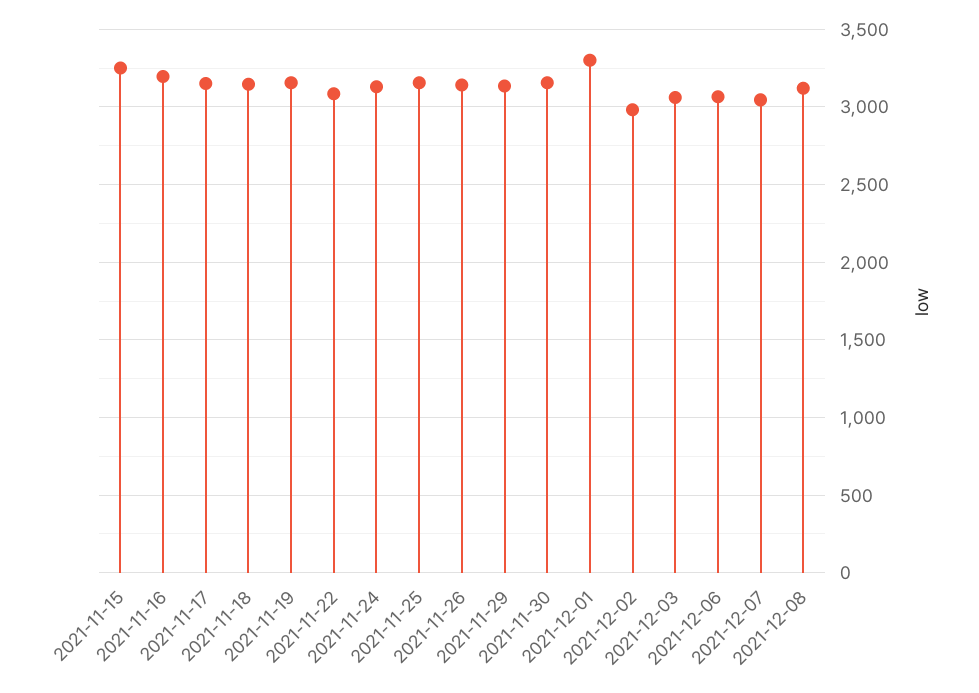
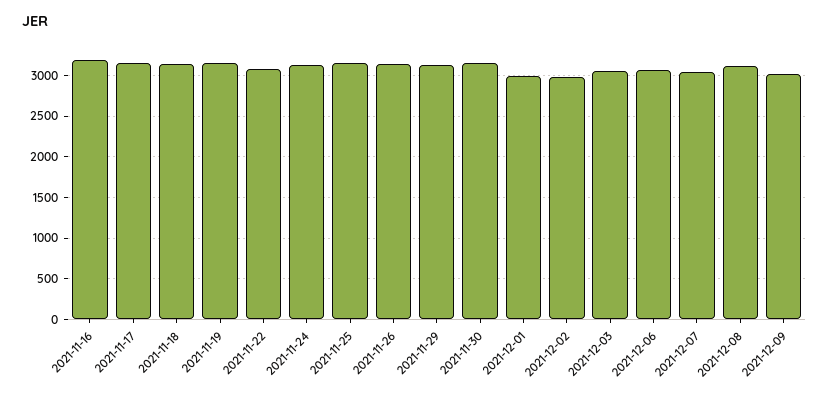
2021-11-15: 3250 -> none
2021-12-01: 3300 -> 3000
2021-12-09: none -> 3000

